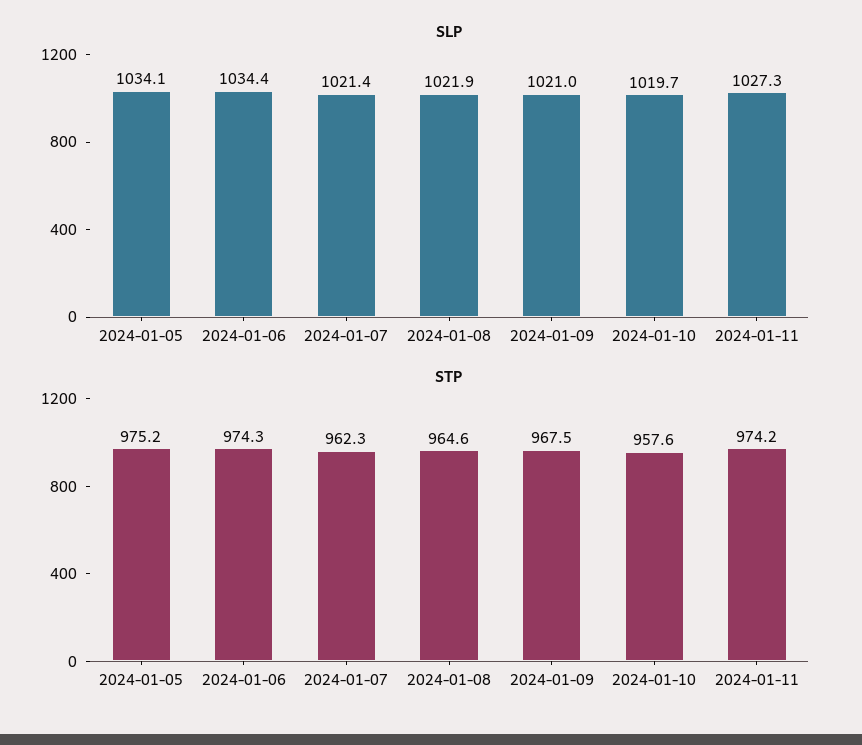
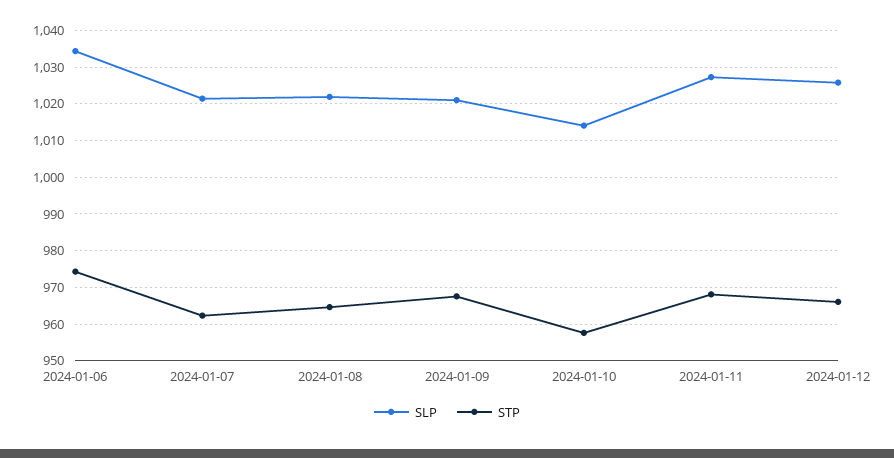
SLP, 2024-01-05: 1034.1 -> none
SLP, 2024-01-10: 1019.7 -> 1014
STP, 2024-01-05: 975.2 -> none
STP, 2024-01-11: 974.2 -> 968
SLP, 2024-01-12: none -> 1026
STP, 2024-01-12: none -> 966

